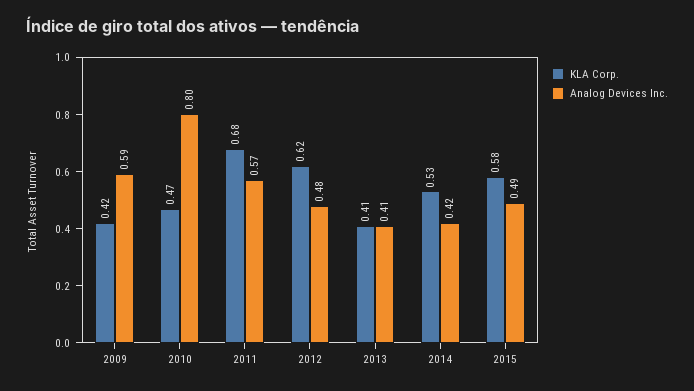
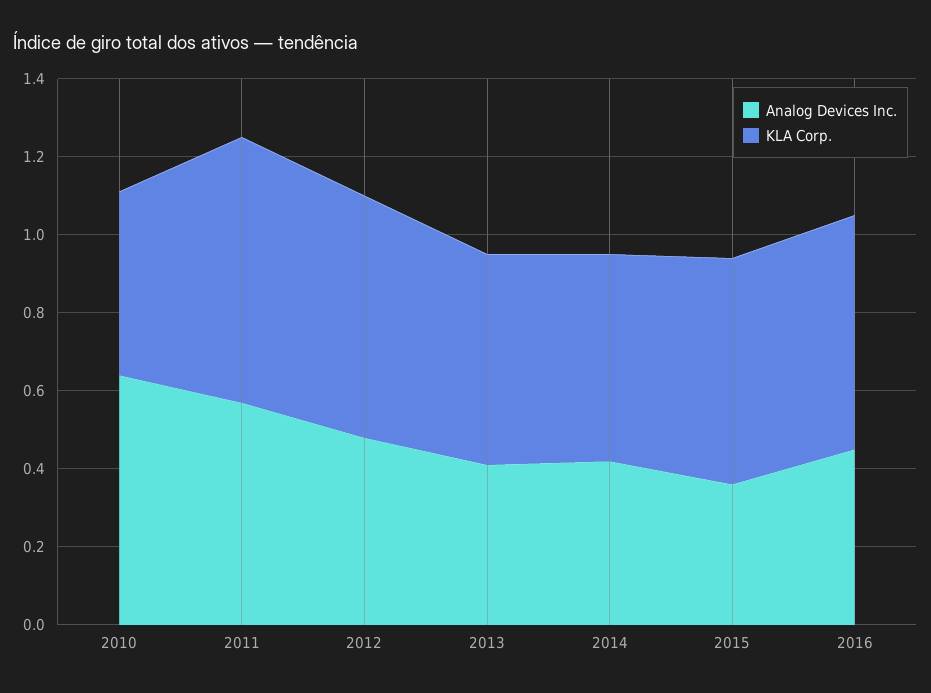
KLA Corp., 2009: 0.42 -> none
Analog Devices Inc., 2009: 0.59 -> none
Analog Devices Inc., 2010: 0.8 -> 0.65
KLA Corp., 2013: 0.41 -> 0.55
Analog Devices Inc., 2015: 0.49 -> 0.35
Analog Devices Inc., 2016: none -> 0.45
KLA Corp., 2016: none -> 0.6

